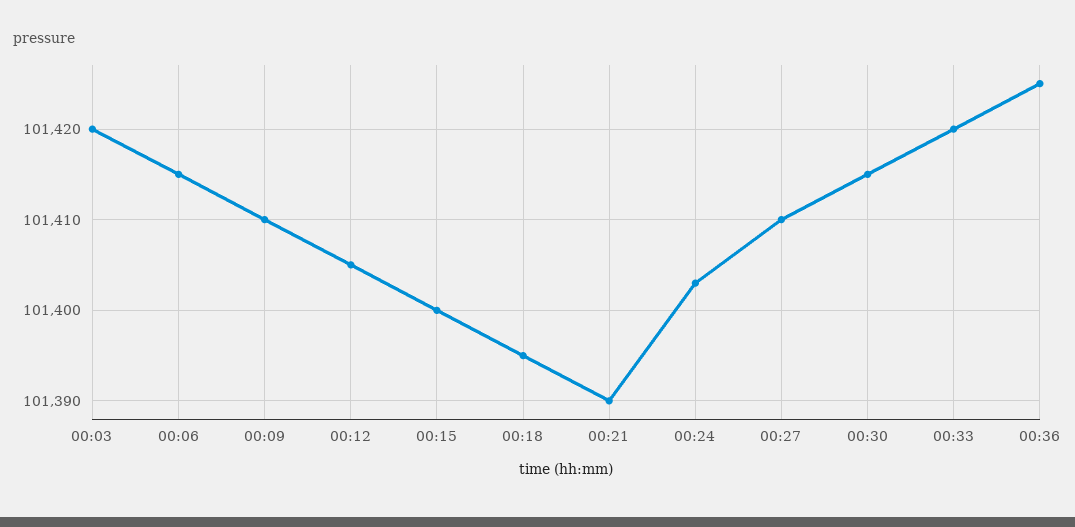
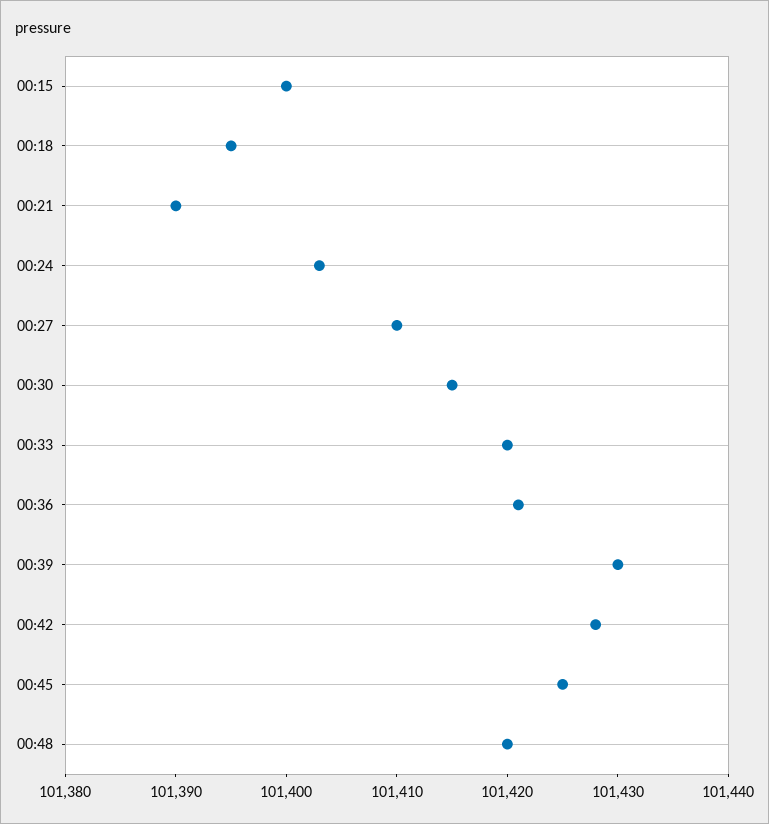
00:03: 101420 -> none
00:06: 101415 -> none
00:09: 101410 -> none
00:12: 101405 -> none
00:36: 101425 -> 101421
00:39: none -> 101430
00:42: none -> 101428
00:45: none -> 101425
00:48: none -> 101420

